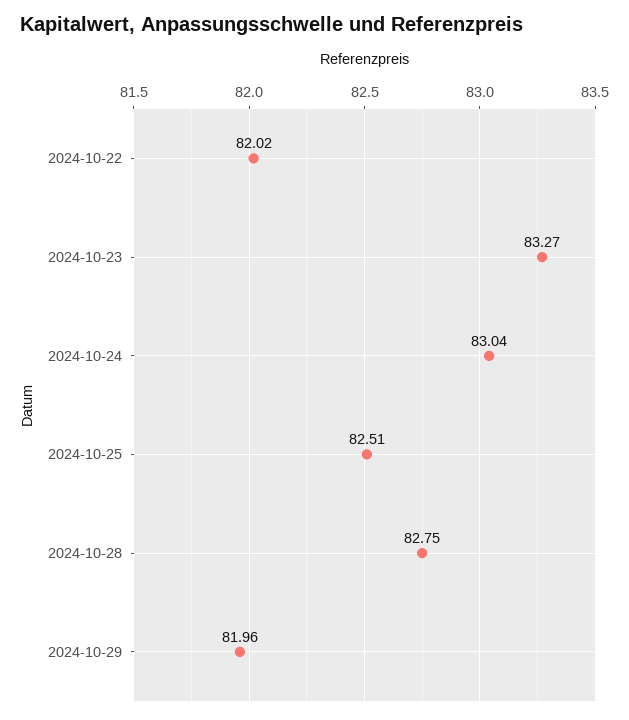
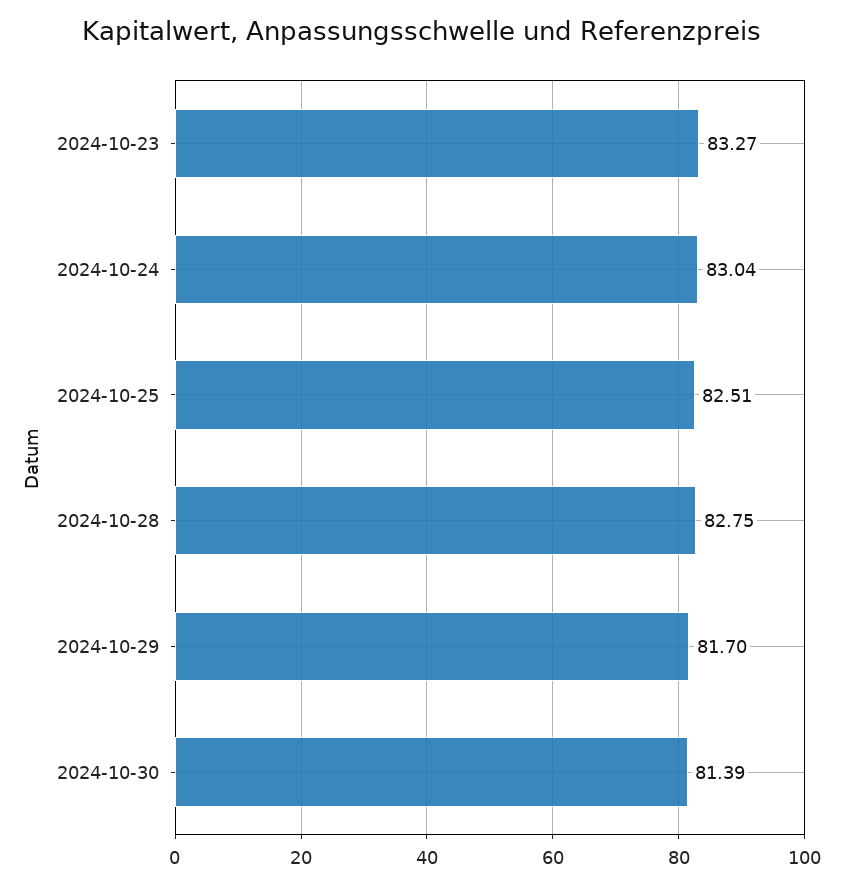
2024-10-22: 82.02 -> none
2024-10-29: 81.96 -> 81.7
2024-10-30: none -> 81.39

